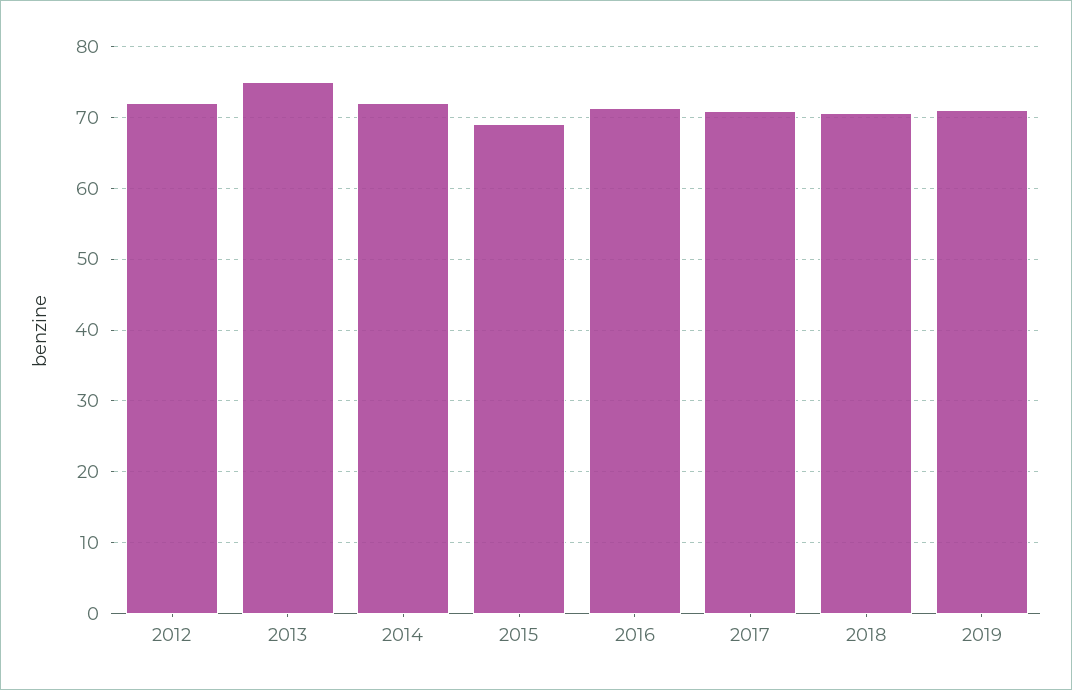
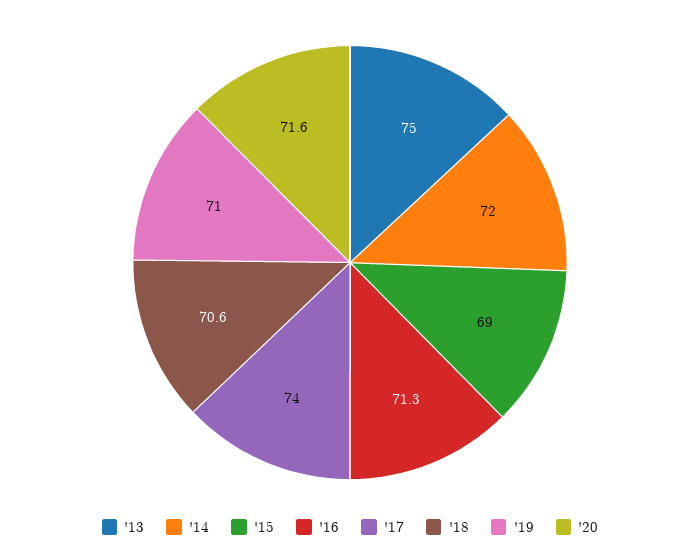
2012: 72 -> none
2017: 71 -> 74
'20: none -> 71.6

